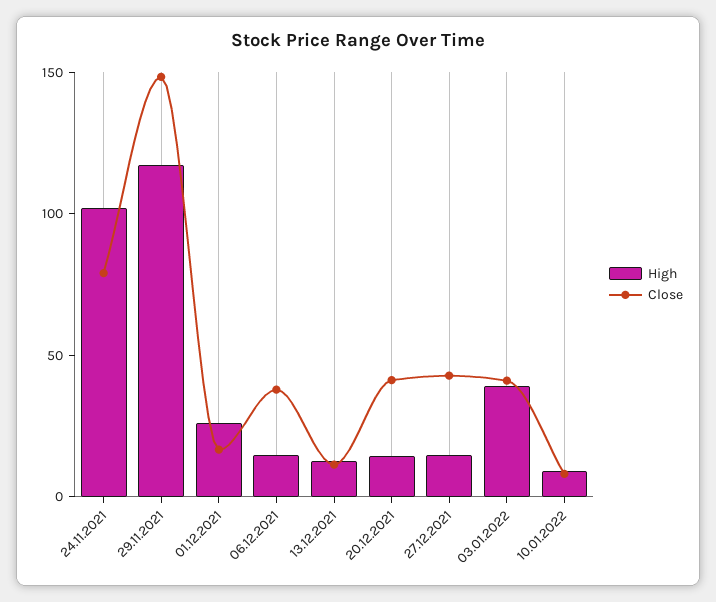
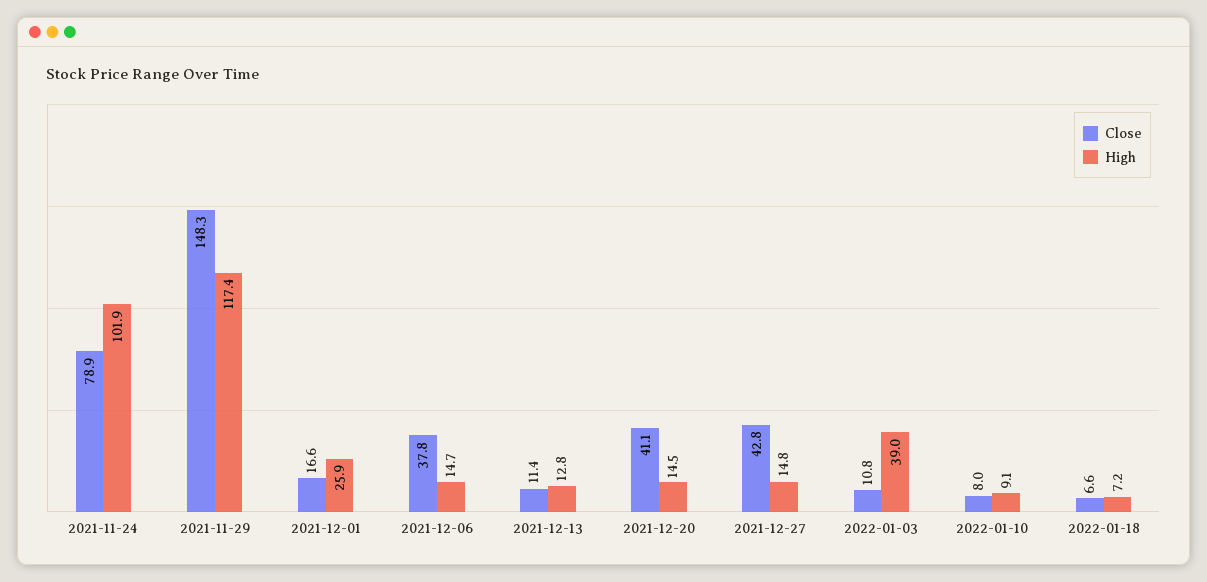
Close, 03.01.2022: 40 -> 10.8
Close, 2022-01-18: none -> 6.6
High, 2022-01-18: none -> 7.2

